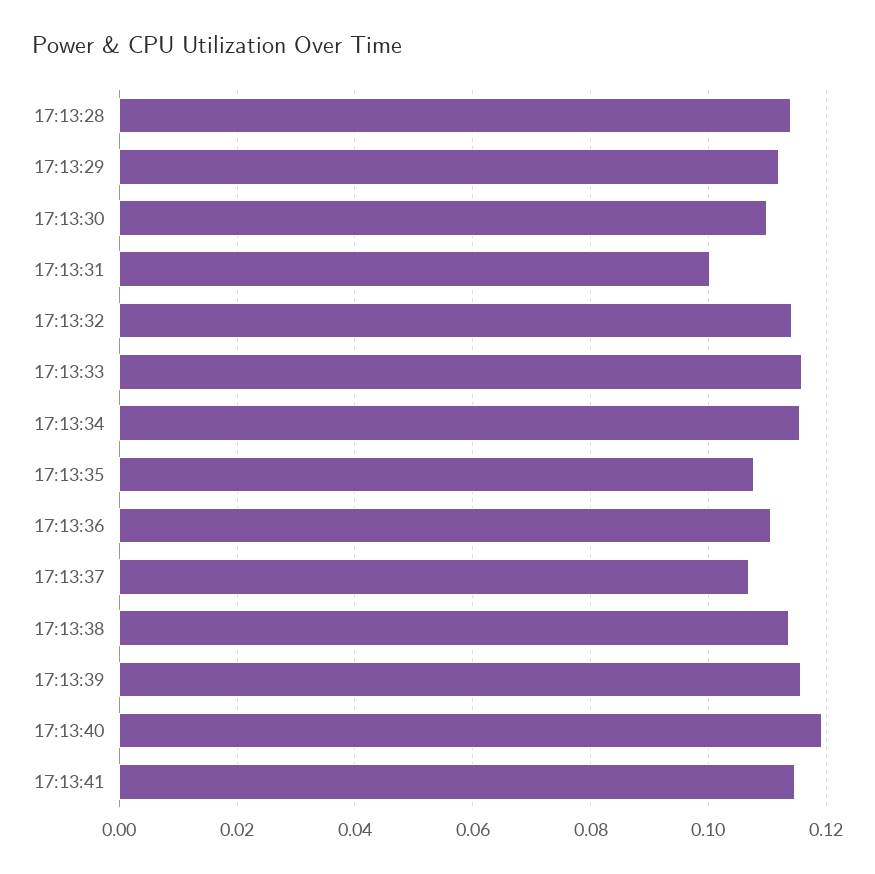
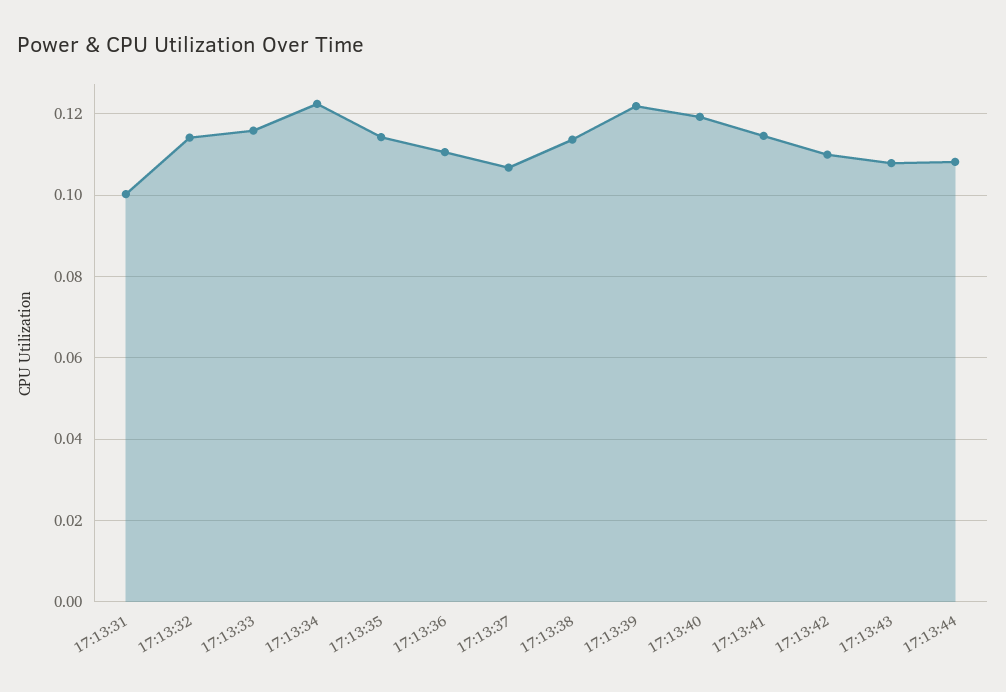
17:13:28: 0.114 -> none
17:13:29: 0.112 -> none
17:13:30: 0.11 -> none
17:13:34: 0.116 -> 0.122
17:13:35: 0.108 -> 0.114
17:13:39: 0.116 -> 0.122
17:13:42: none -> 0.11
17:13:43: none -> 0.108
17:13:44: none -> 0.108

